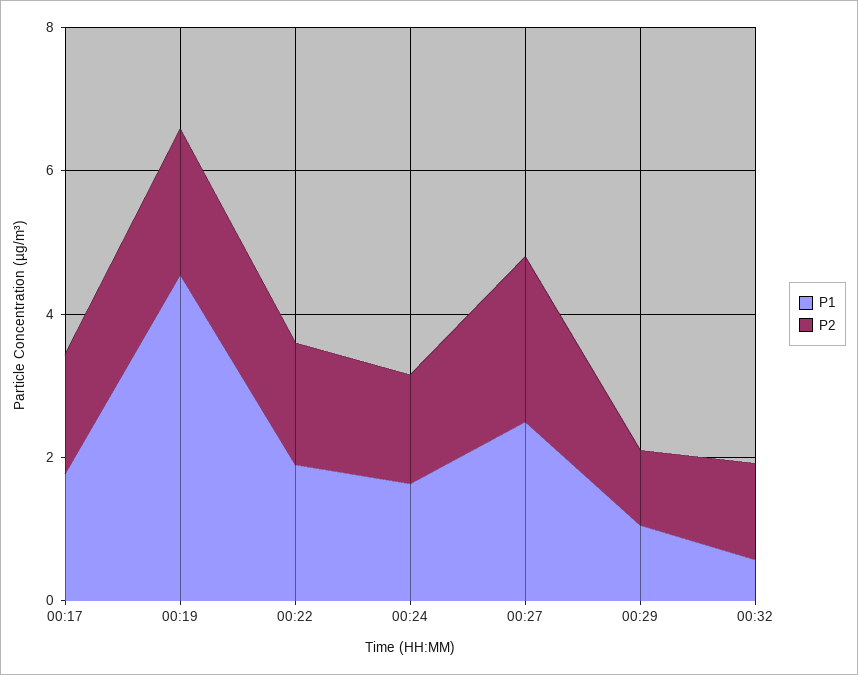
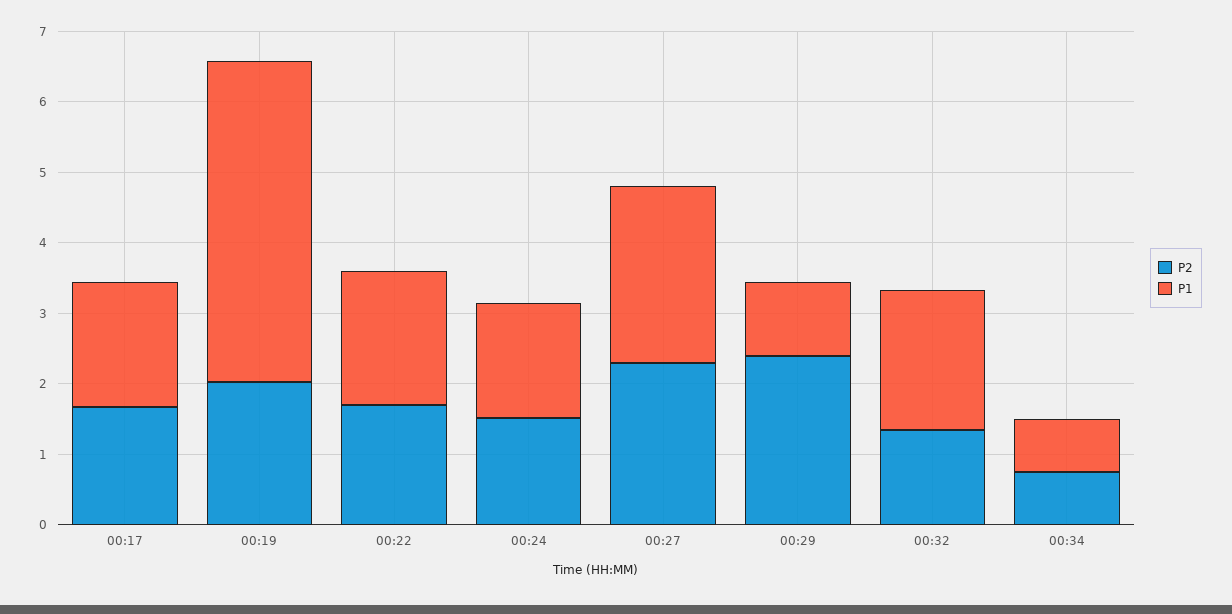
P2, 00:29: 1 -> 2.4
P1, 00:32: 0.5 -> 2
P2, 00:34: none -> 0.8
P1, 00:34: none -> 0.8

